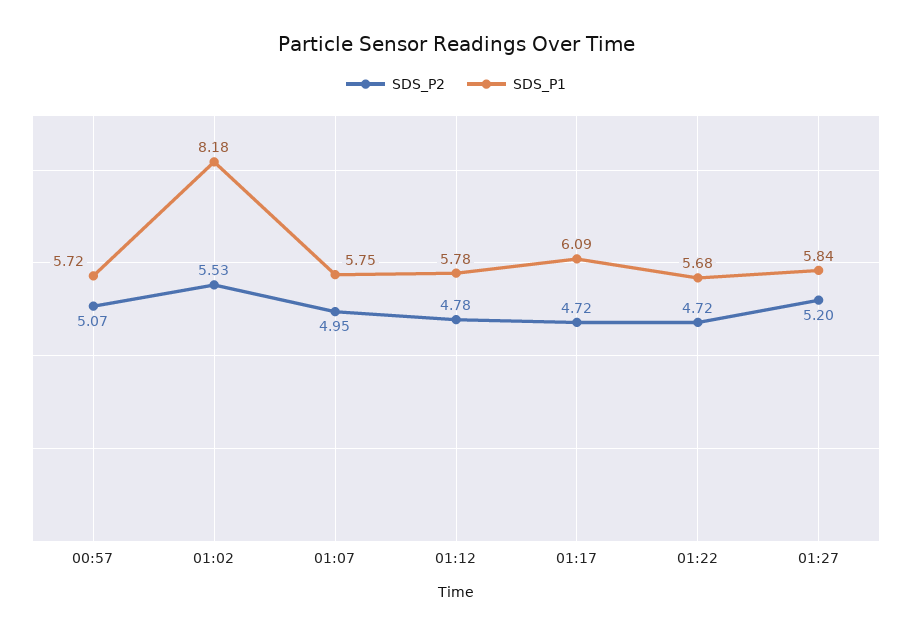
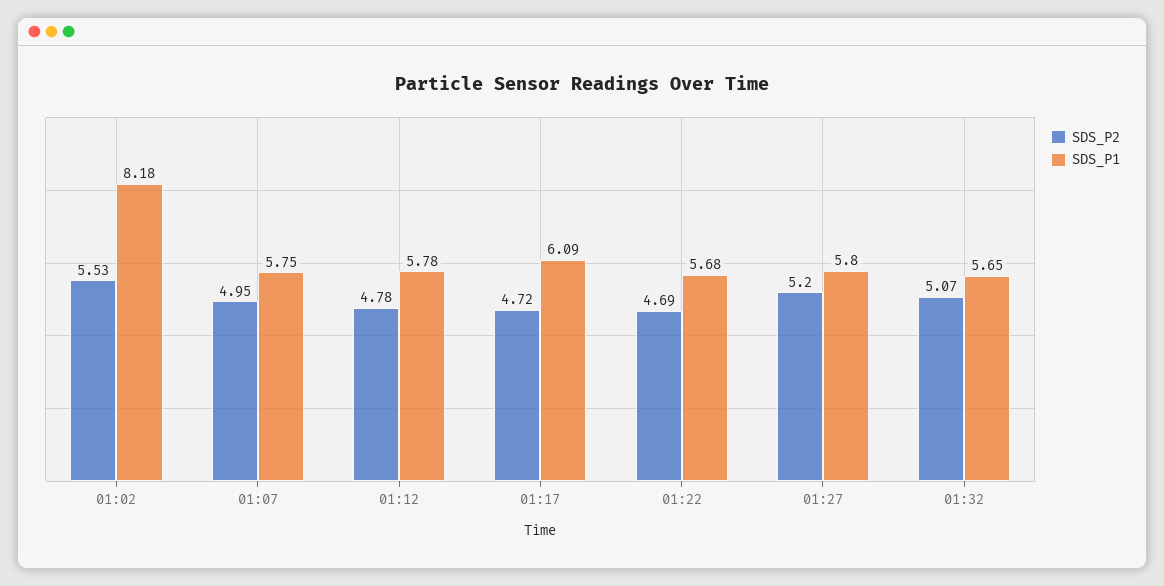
SDS_P2, 00:57: 5.07 -> none
SDS_P1, 00:57: 5.72 -> none
SDS_P2, 01:22: 4.72 -> 4.69
SDS_P1, 01:27: 5.84 -> 5.8
SDS_P2, 01:32: none -> 5.07
SDS_P1, 01:32: none -> 5.65

